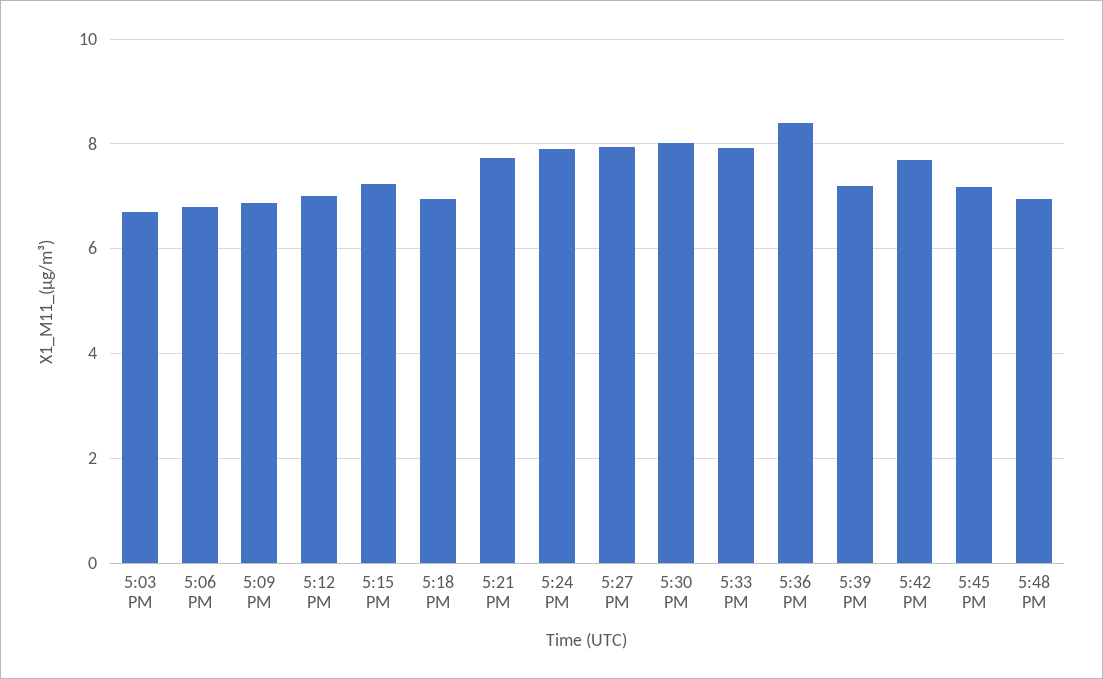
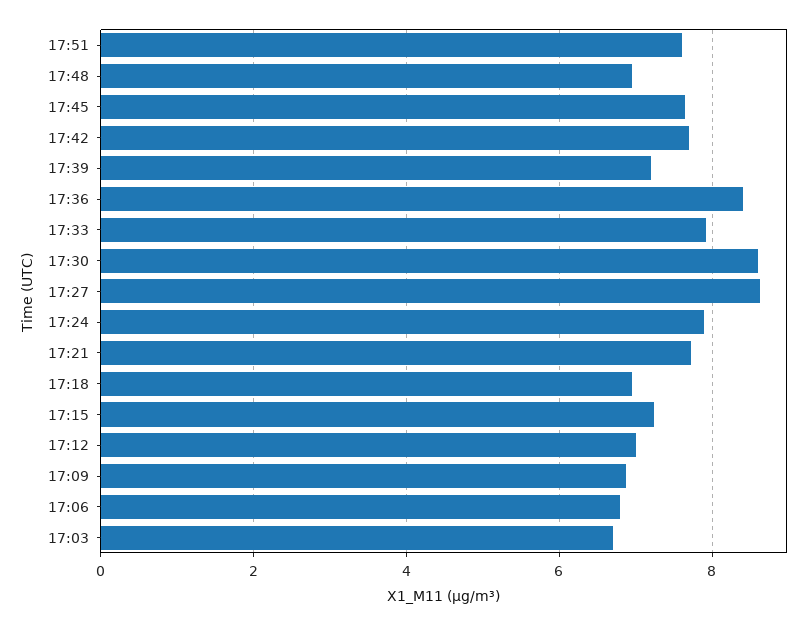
5:27 PM: 8 -> 8.6
5:30 PM: 8 -> 8.6
5:45 PM: 7.2 -> 7.6
17:51: none -> 7.6

